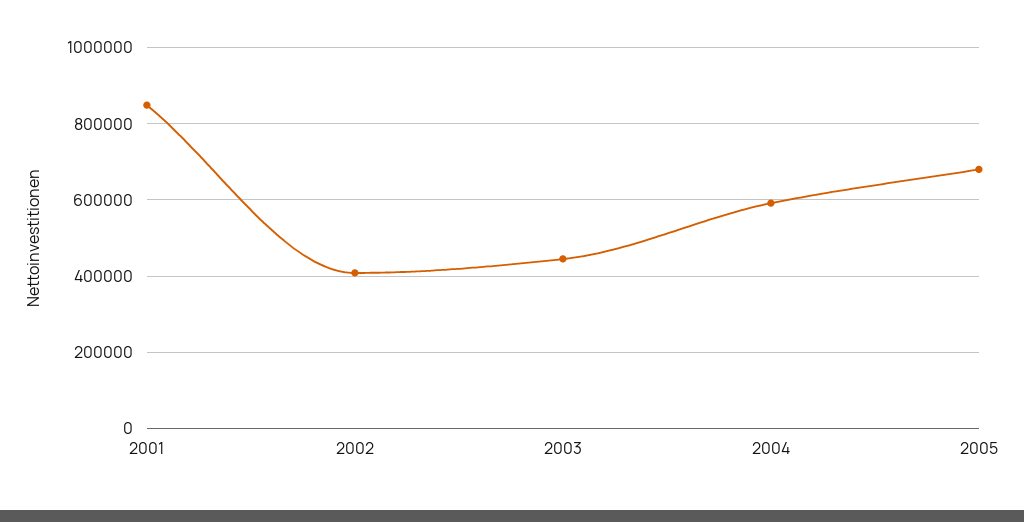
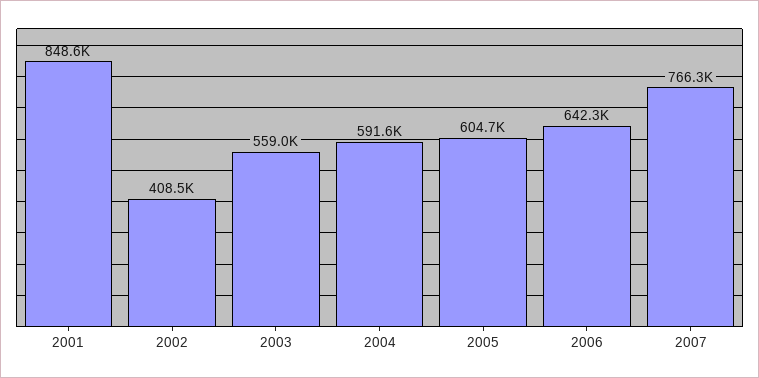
2003: 440000 -> 559000
2005: 680000 -> 604700
2006: none -> 642300
2007: none -> 766300

